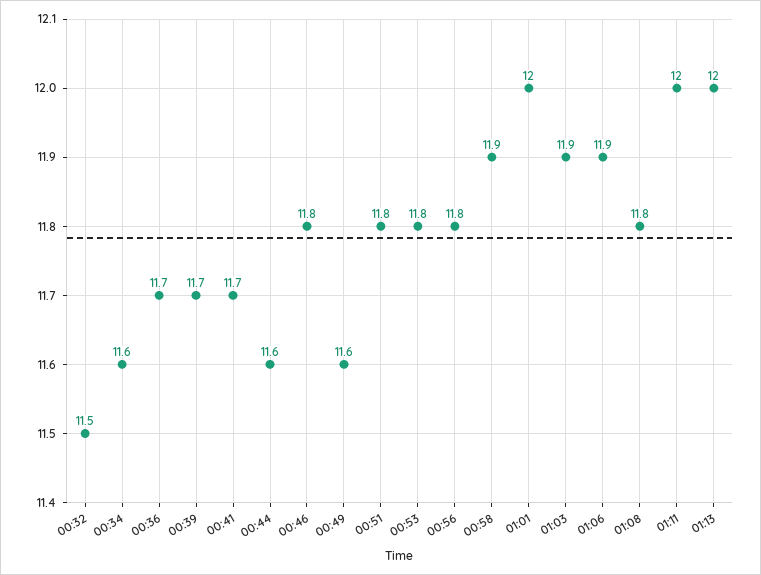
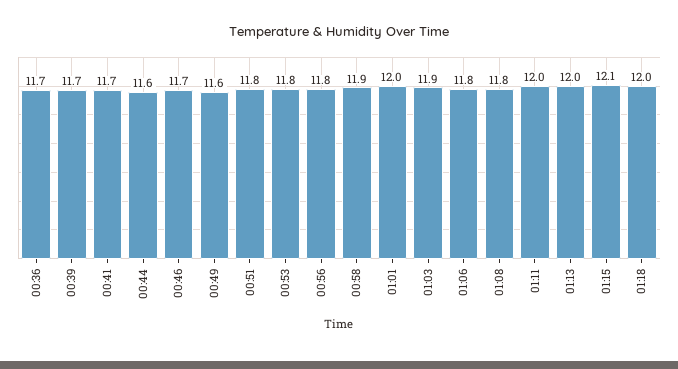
00:32: 11.5 -> none
00:34: 11.6 -> none
00:46: 11.8 -> 11.7
01:06: 11.9 -> 11.8
01:15: none -> 12.1
01:18: none -> 12

